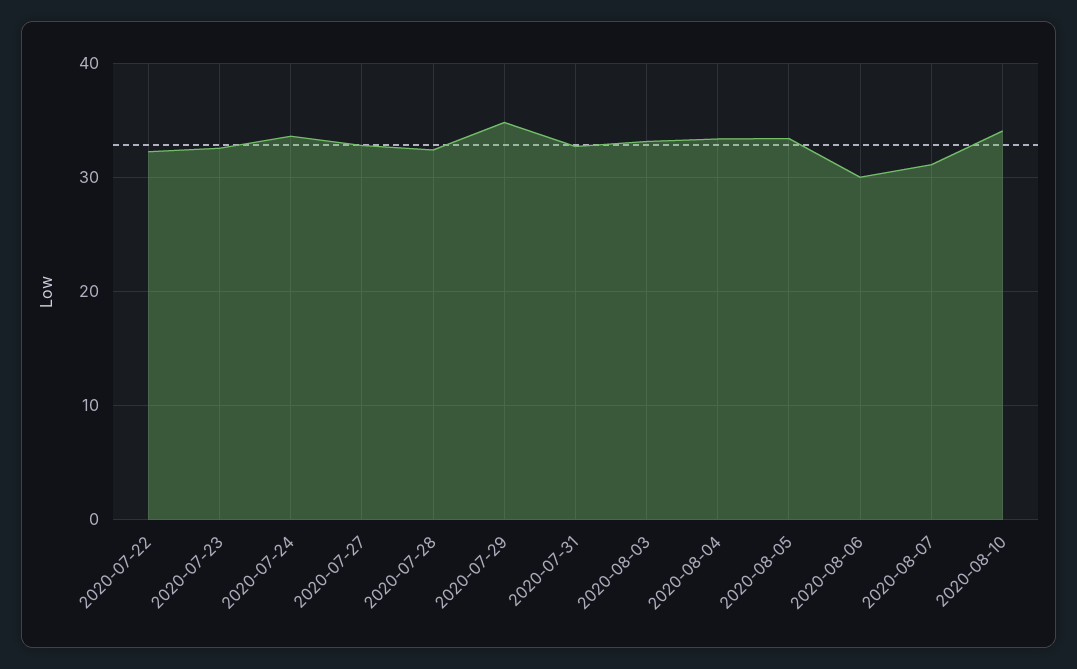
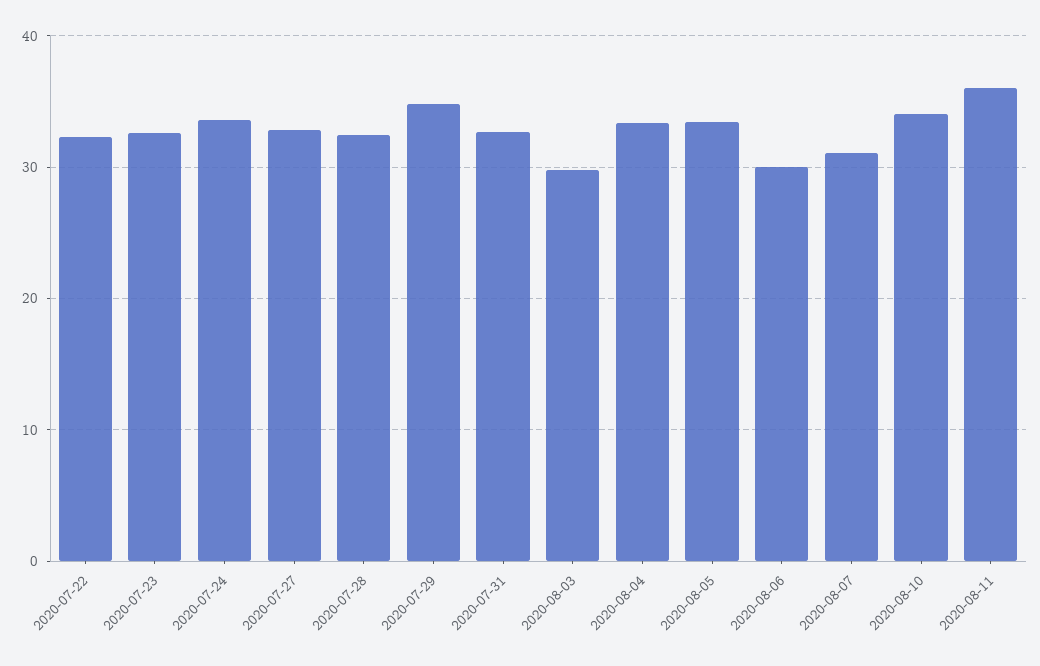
2020-08-03: 33 -> 30
2020-08-11: none -> 36

